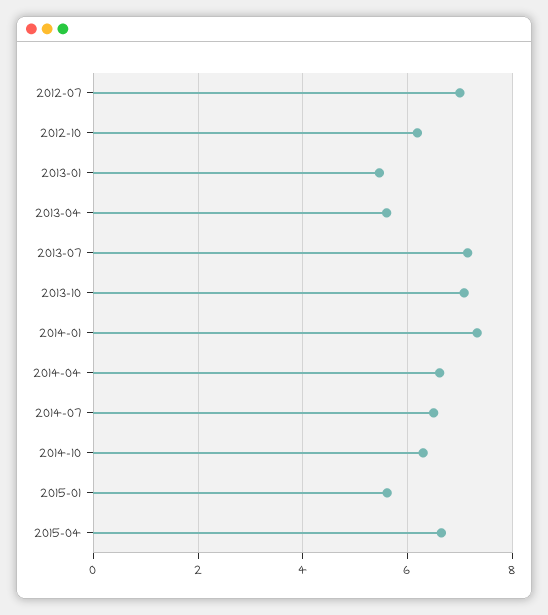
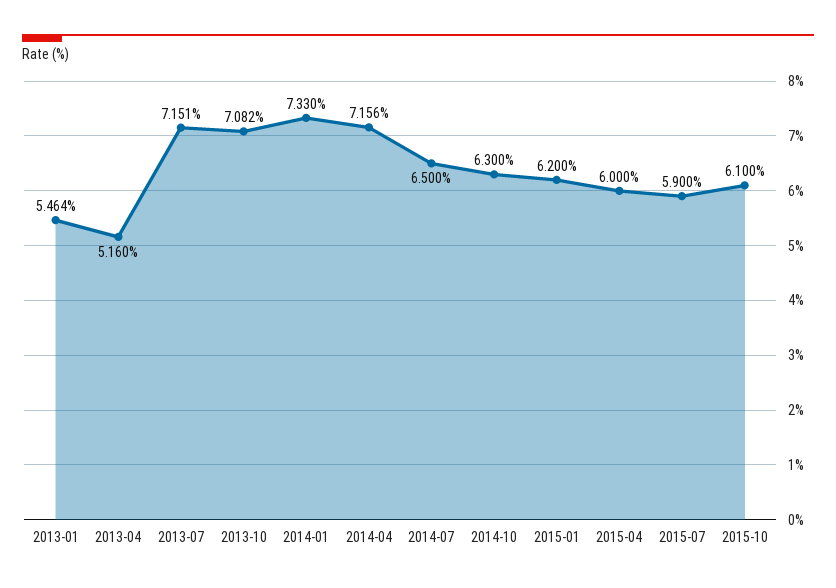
2012-07: 7 -> none
2012-10: 6.2 -> none
2013-04: 5.6 -> 5.16
2014-04: 6.6 -> 7.156
2015-01: 5.6 -> 6.2
2015-04: 6.6 -> 6
2015-07: none -> 5.9
2015-10: none -> 6.1

